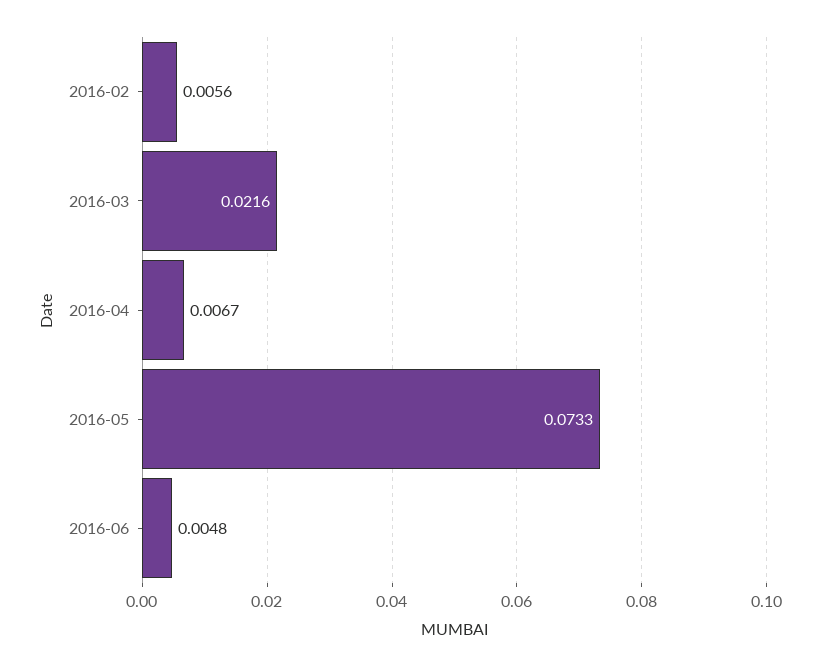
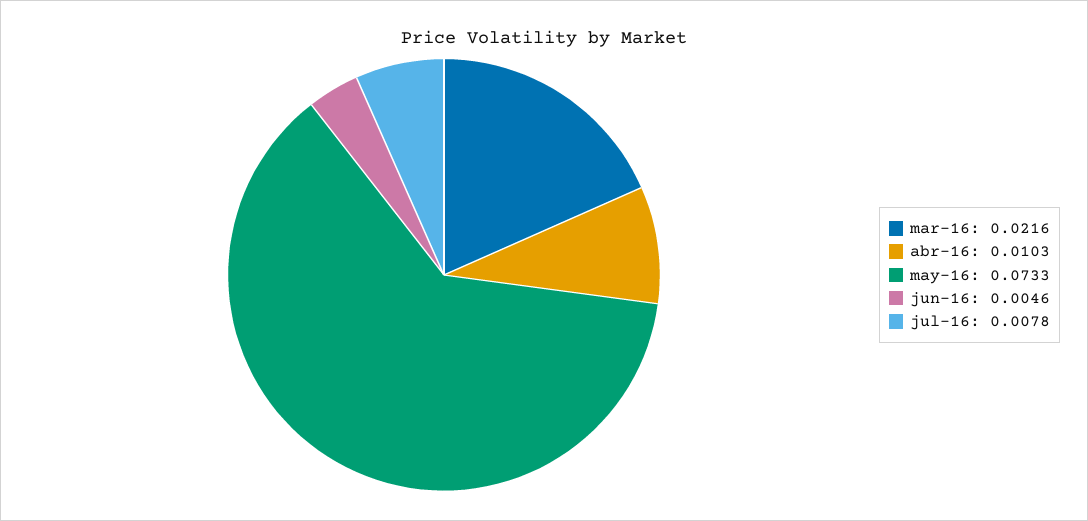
2016-02: 0.0056 -> none
2016-04: 0.0067 -> 0.0103
2016-06: 0.0048 -> 0.0046
jul-16: none -> 0.0078

